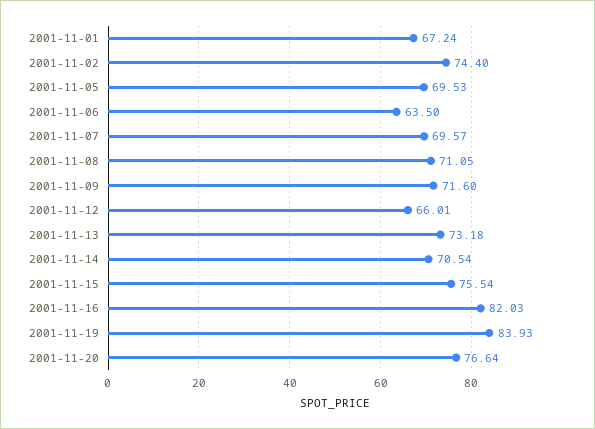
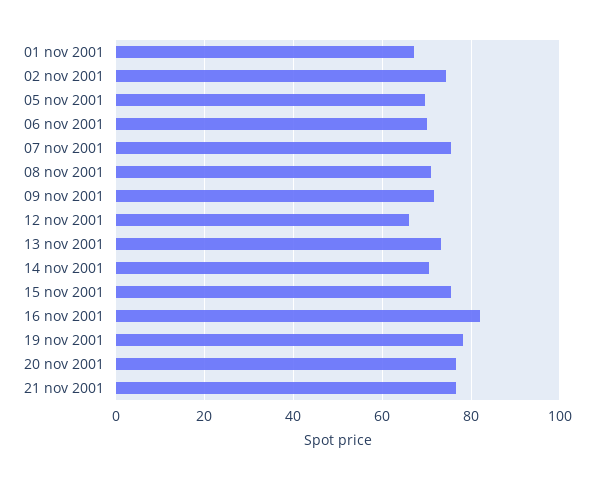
2001-11-06: 63.5 -> 70
2001-11-07: 69.57 -> 76
2001-11-19: 83.93 -> 78
21 nov 2001: none -> 76

